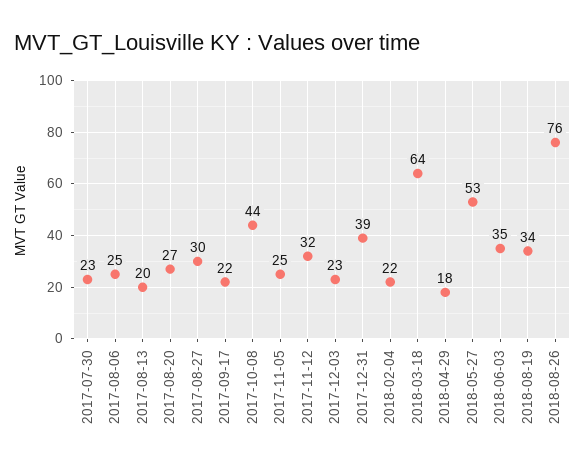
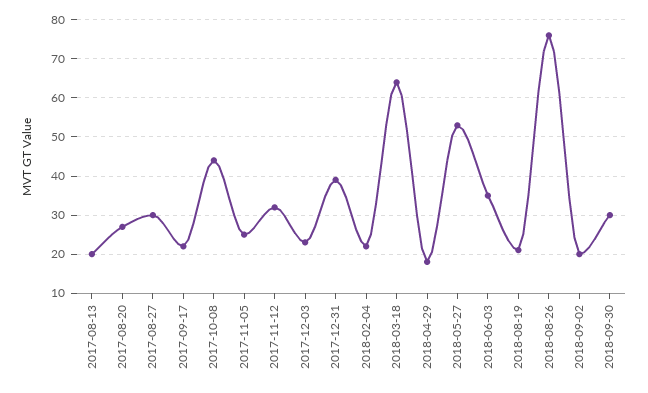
2017-07-30: 23 -> none
2017-08-06: 25 -> none
2018-08-19: 34 -> 20
2018-09-02: none -> 20
2018-09-30: none -> 30

